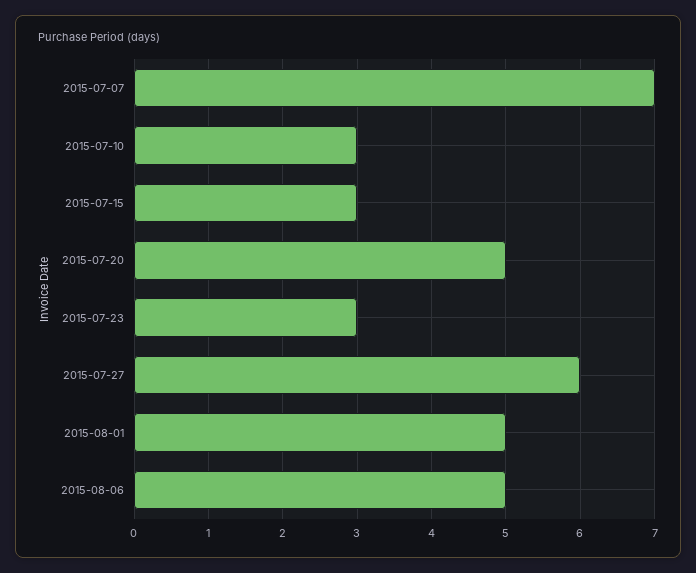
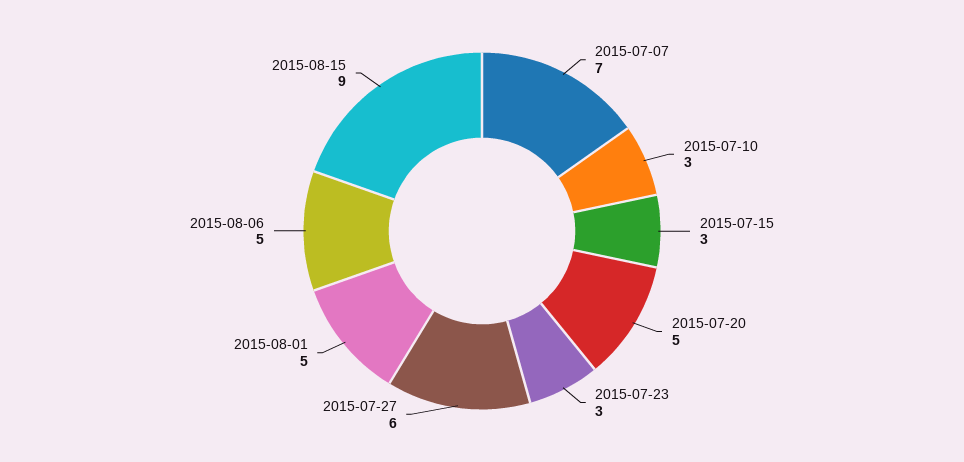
2015-08-15: none -> 9

